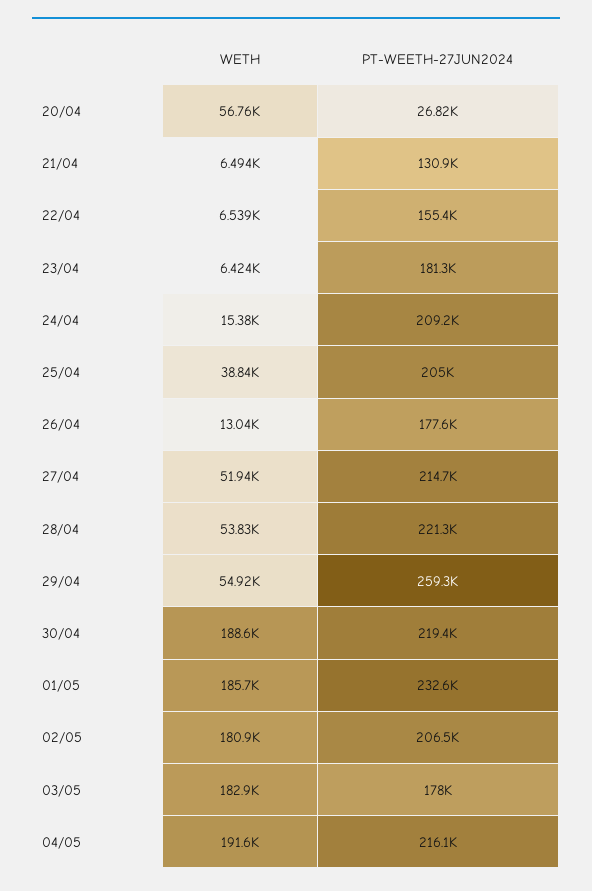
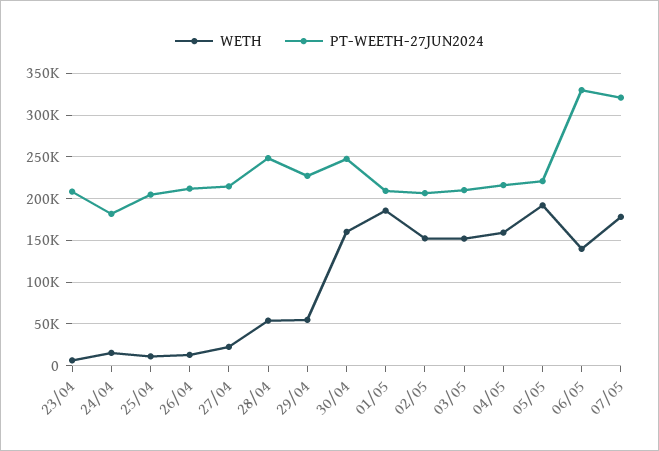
WETH, 20/04: 56760 -> none
PT-WEETH-27JUN2024, 20/04: 26820 -> none
WETH, 21/04: 6494 -> none
PT-WEETH-27JUN2024, 21/04: 130900 -> none
WETH, 22/04: 6539 -> none
PT-WEETH-27JUN2024, 22/04: 155400 -> none
PT-WEETH-27JUN2024, 23/04: 181300 -> 210000
PT-WEETH-27JUN2024, 24/04: 209200 -> 180000
WETH, 25/04: 38840 -> 10000
PT-WEETH-27JUN2024, 26/04: 177600 -> 210000
WETH, 27/04: 51940 -> 20000
PT-WEETH-27JUN2024, 28/04: 221300 -> 250000
PT-WEETH-27JUN2024, 29/04: 259300 -> 230000
WETH, 30/04: 188600 -> 160000
PT-WEETH-27JUN2024, 30/04: 219400 -> 250000
PT-WEETH-27JUN2024, 01/05: 232600 -> 210000
WETH, 02/05: 180900 -> 150000
WETH, 03/05: 182900 -> 150000
PT-WEETH-27JUN2024, 03/05: 178000 -> 210000
WETH, 04/05: 191600 -> 160000
WETH, 05/05: none -> 190000
PT-WEETH-27JUN2024, 05/05: none -> 220000
WETH, 06/05: none -> 140000
PT-WEETH-27JUN2024, 06/05: none -> 330000
WETH, 07/05: none -> 180000
PT-WEETH-27JUN2024, 07/05: none -> 320000

